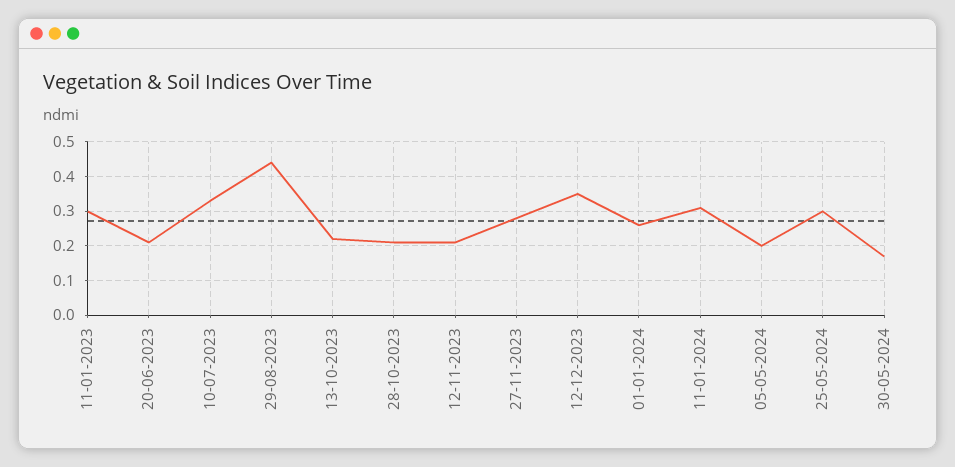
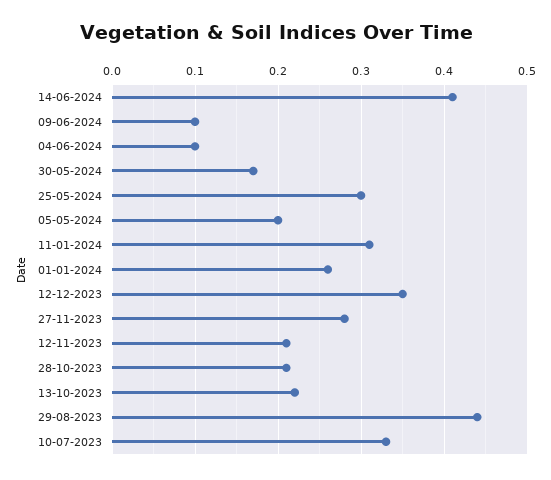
11-01-2023: 0.3 -> none
20-06-2023: 0.2 -> none
14-06-2024: none -> 0.41
09-06-2024: none -> 0.1
04-06-2024: none -> 0.1

